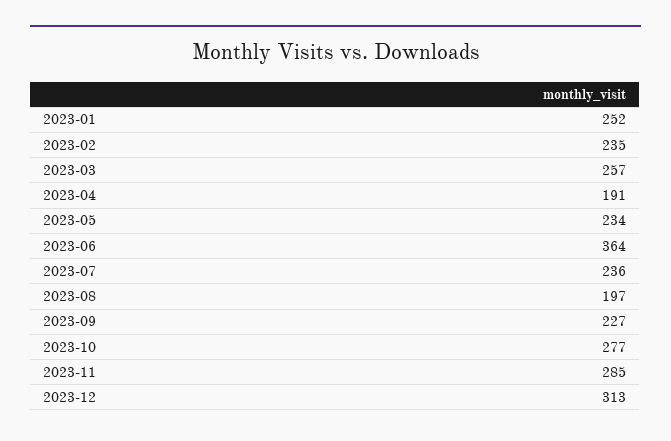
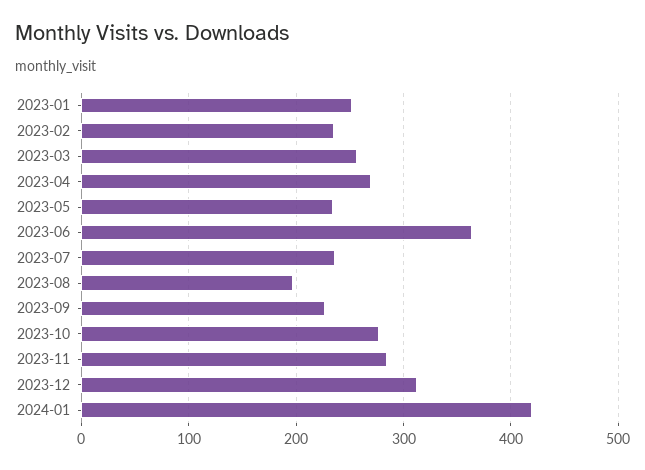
2023-04: 191 -> 270
2024-01: none -> 420

